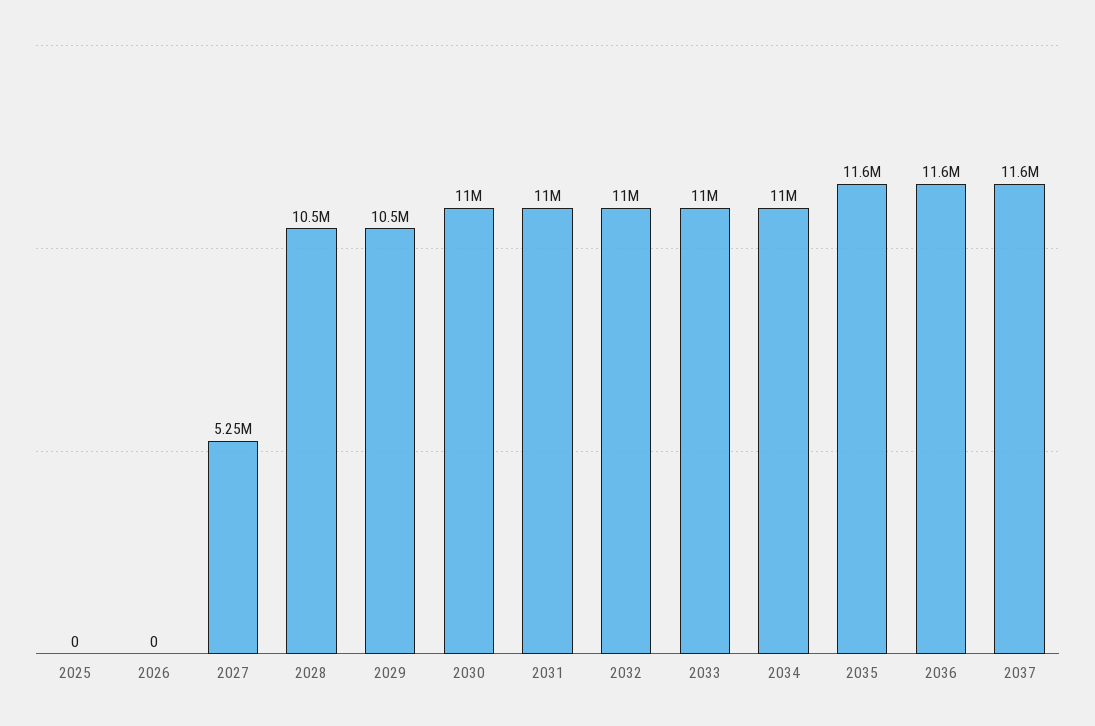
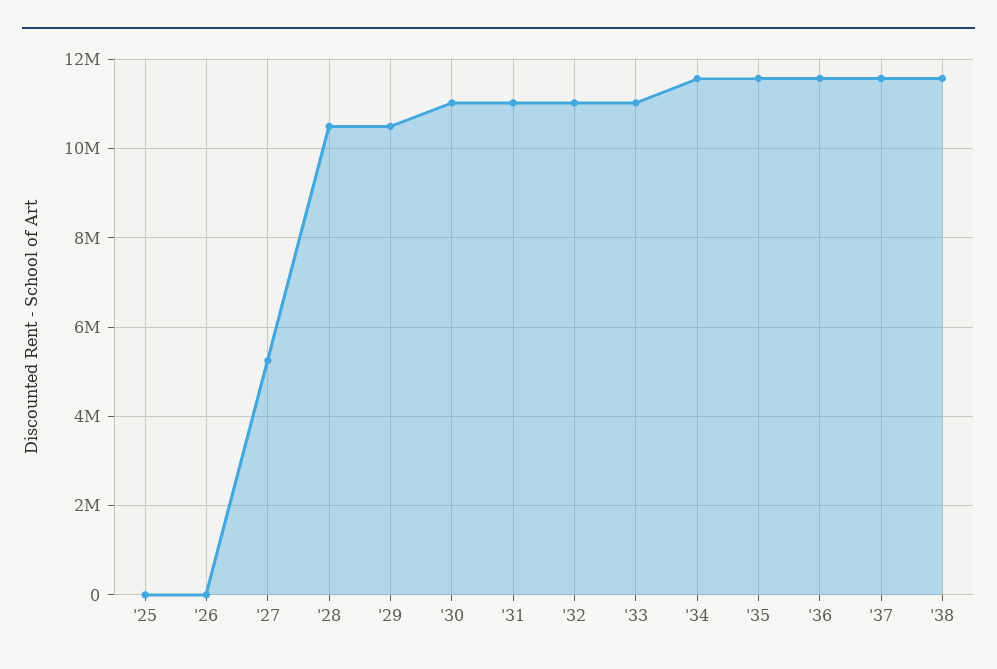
2034: 11000000 -> 11600000
'38: none -> 11600000

